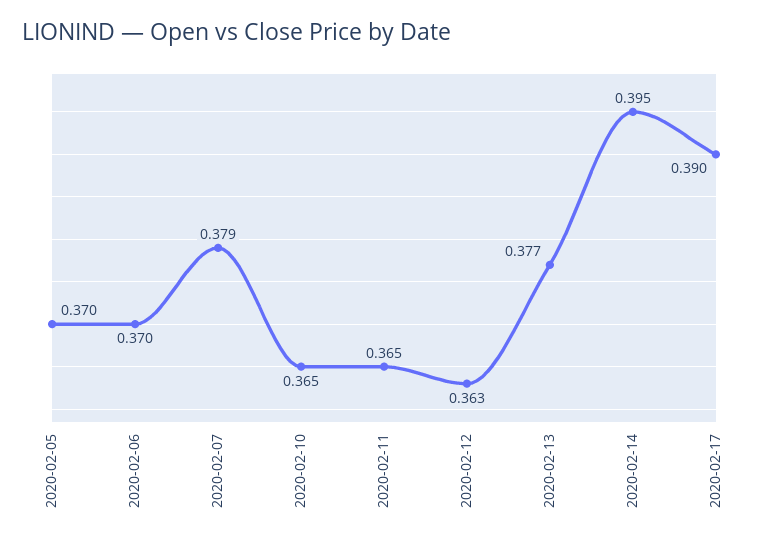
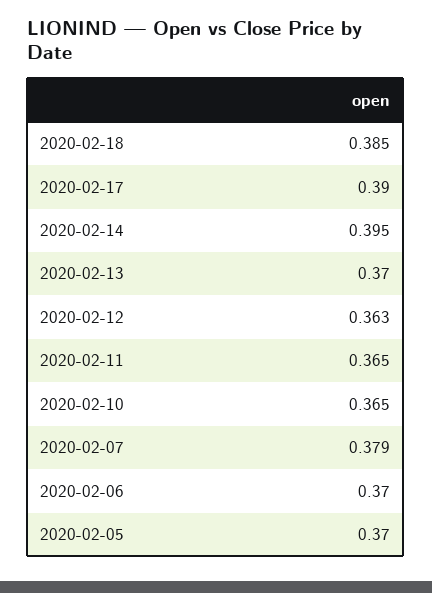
2020-02-13: 0.377 -> 0.37
2020-02-18: none -> 0.385

